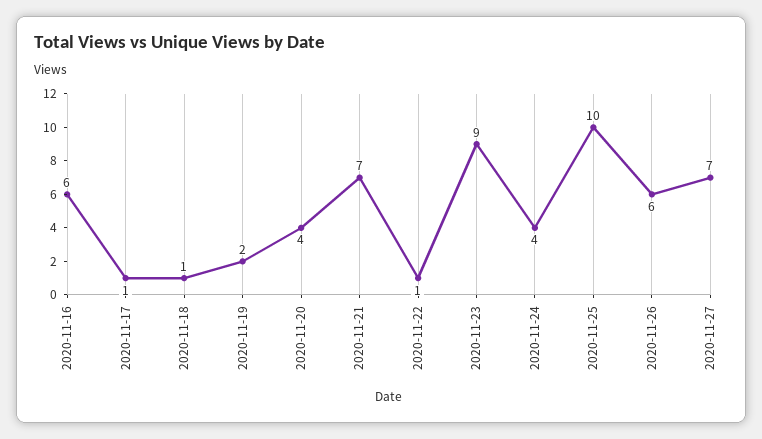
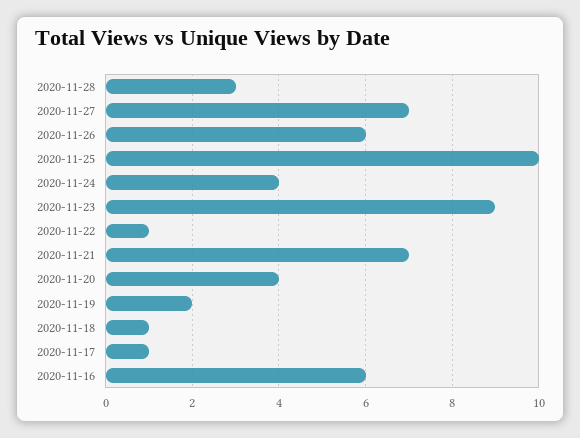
2020-11-28: none -> 3

